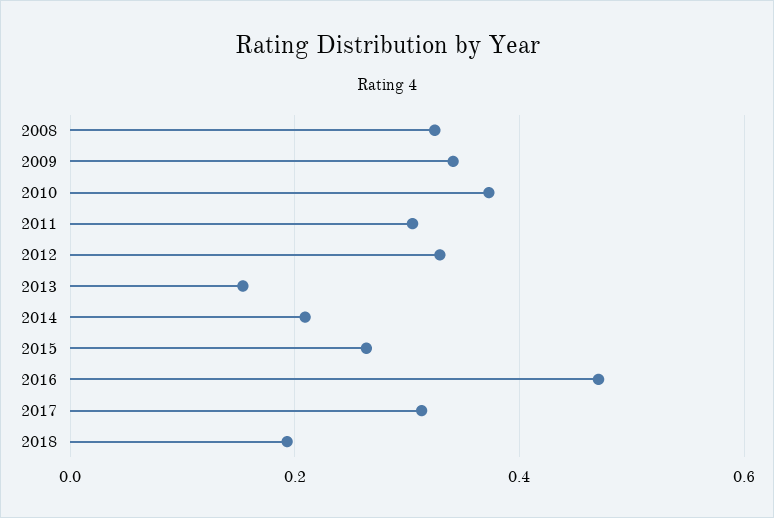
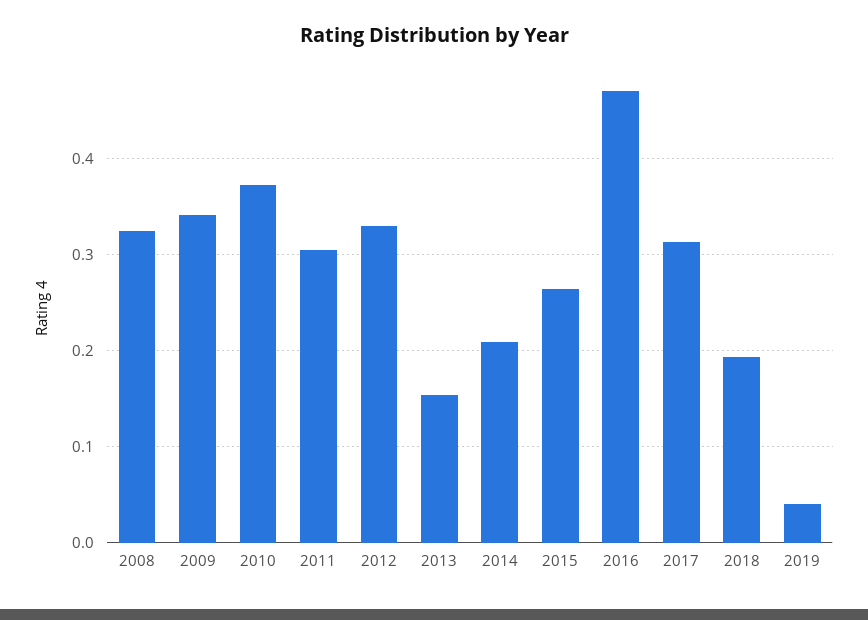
2019: none -> 0.04

